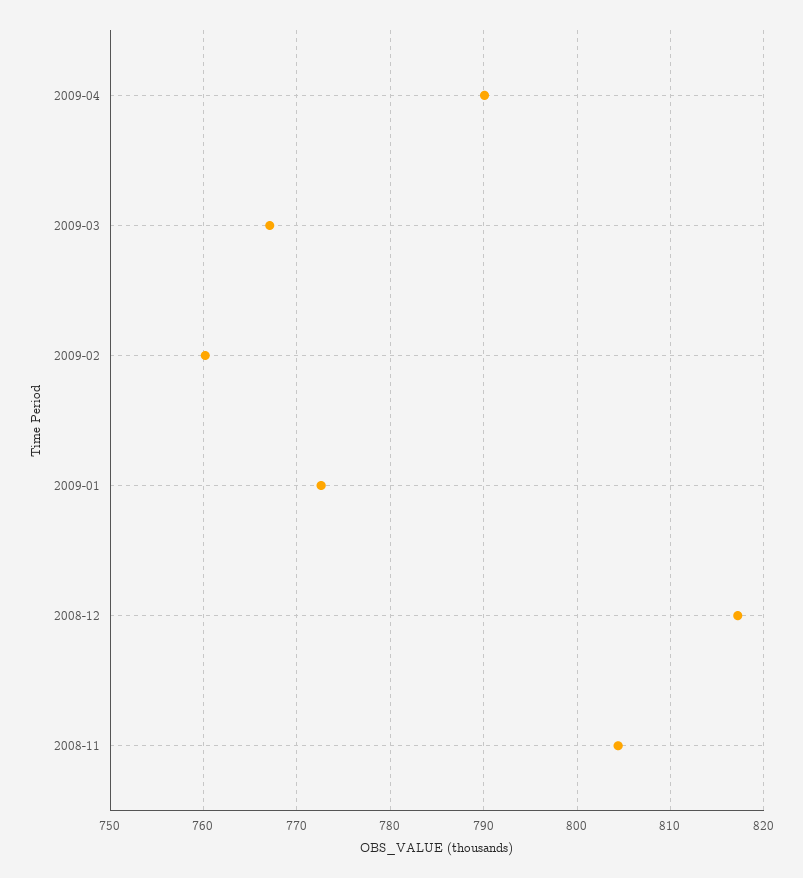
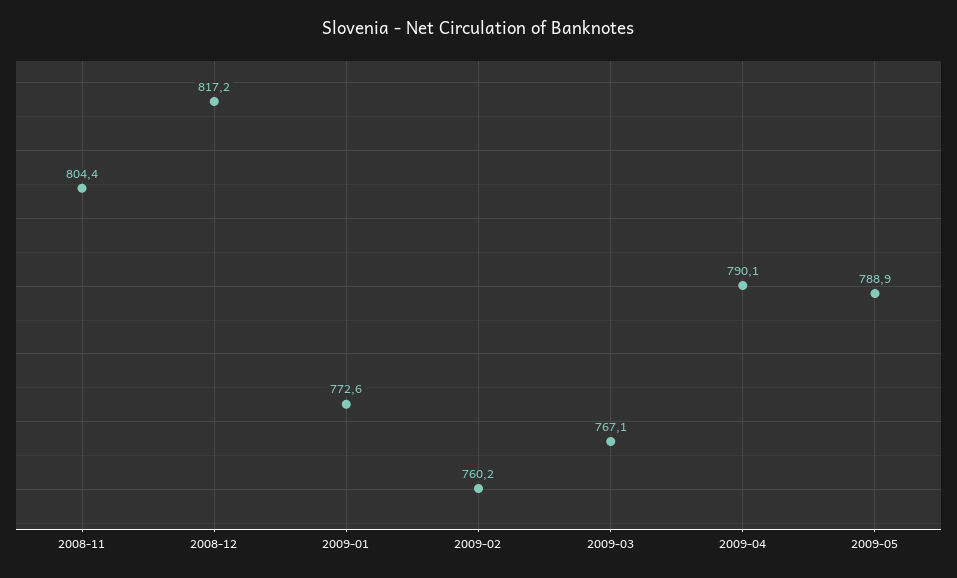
2009-05: none -> 788.9

